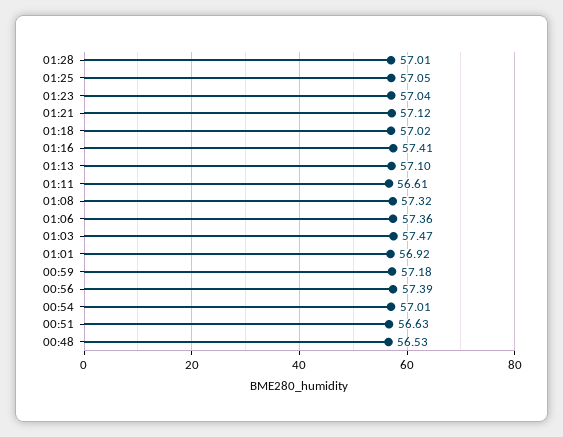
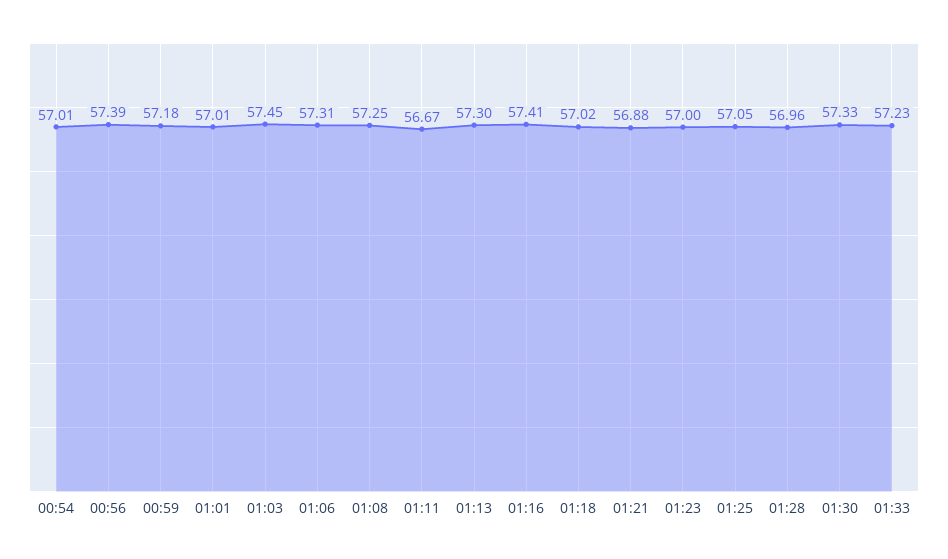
01:28: 57.01 -> 56.96
01:23: 57.04 -> 57
01:21: 57.12 -> 56.88
01:13: 57.1 -> 57.3
01:11: 56.61 -> 56.67
01:08: 57.32 -> 57.25
01:06: 57.36 -> 57.31
01:03: 57.47 -> 57.45
01:01: 56.92 -> 57.01
00:51: 56.63 -> none
00:48: 56.53 -> none
01:30: none -> 57.33
01:33: none -> 57.23

